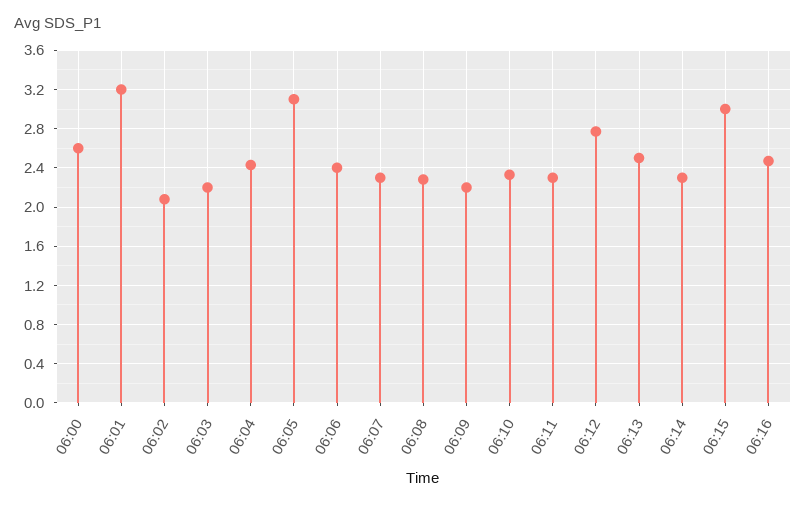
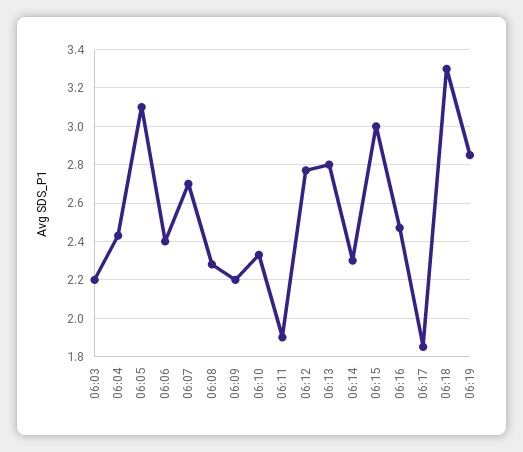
06:00: 2.6 -> none
06:01: 3.2 -> none
06:02: 2.1 -> none
06:07: 2.3 -> 2.7
06:11: 2.3 -> 1.9
06:13: 2.5 -> 2.8
06:17: none -> 1.85
06:18: none -> 3.3
06:19: none -> 2.85

